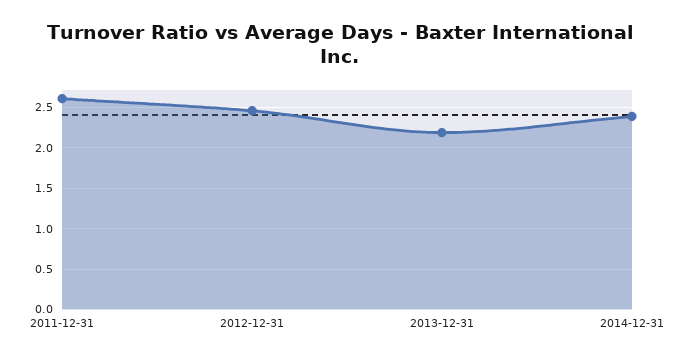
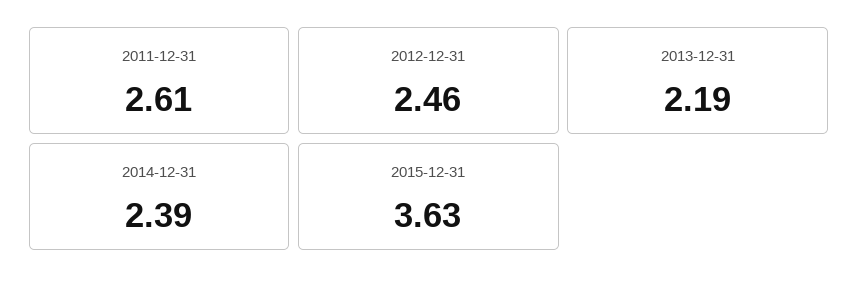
2015-12-31: none -> 3.63

